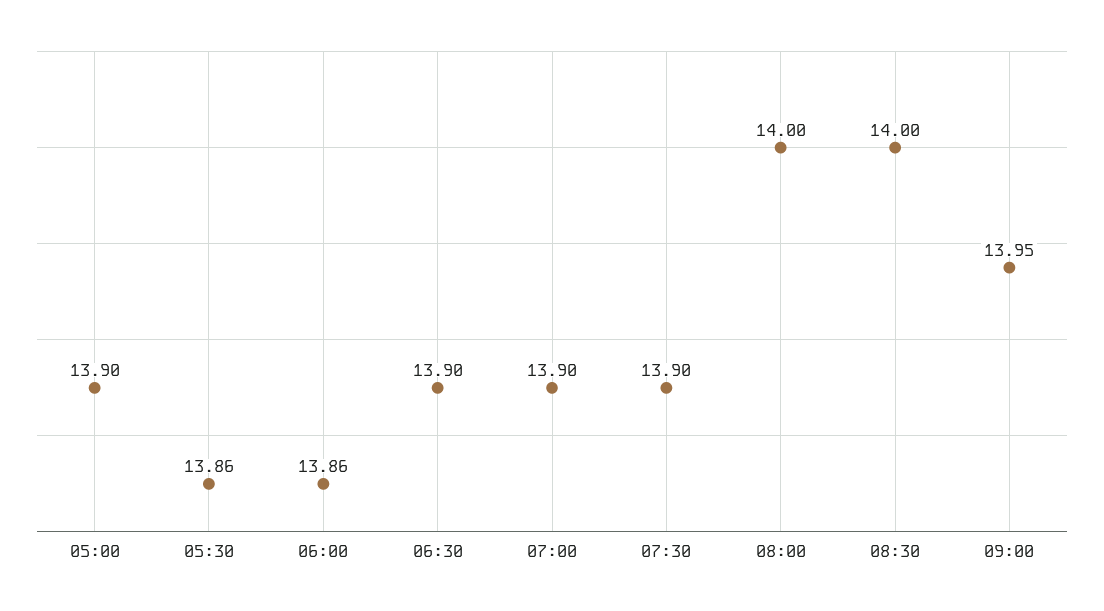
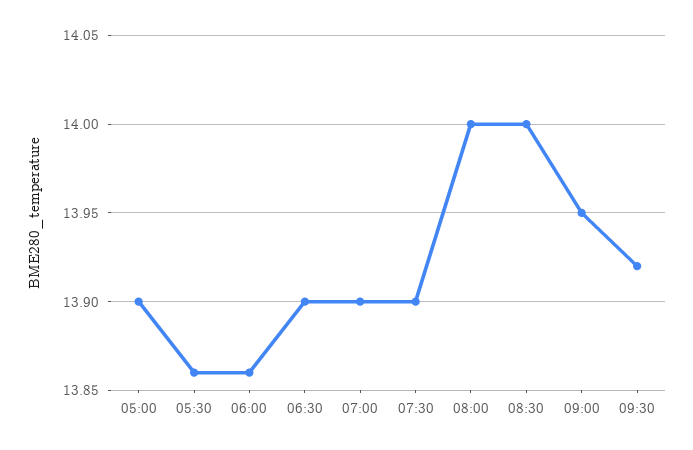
09:30: none -> 13.92

